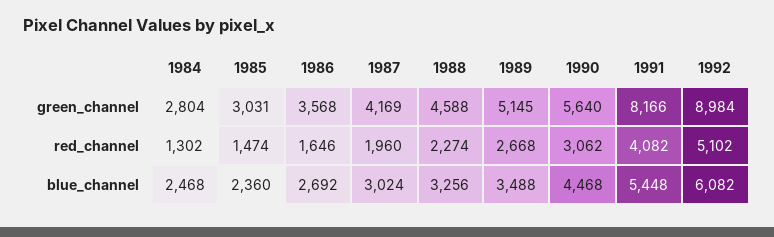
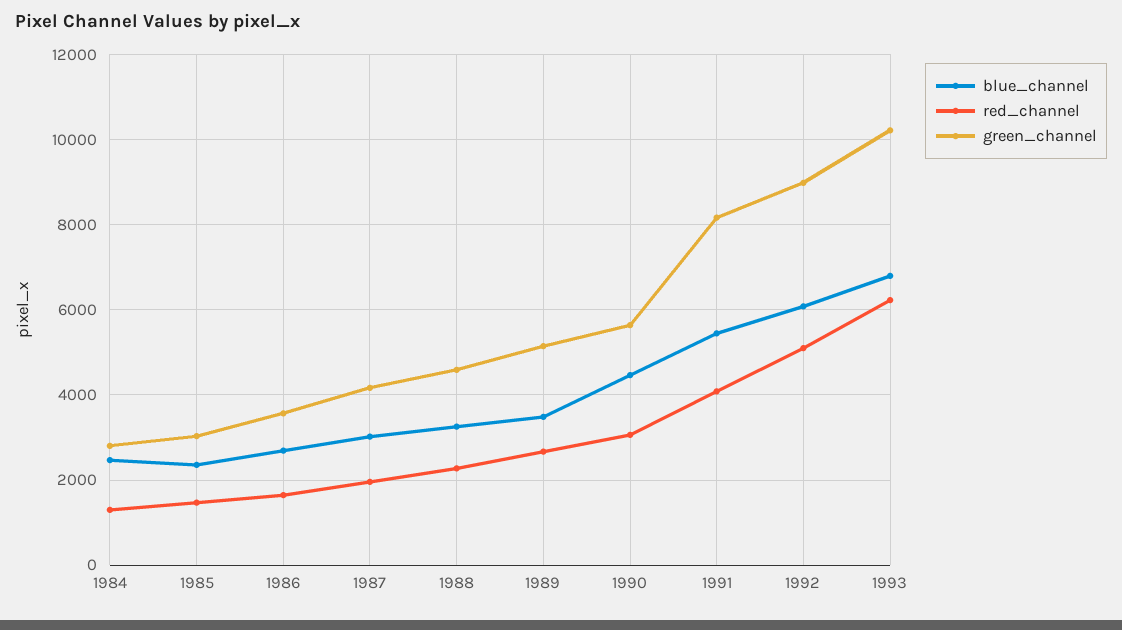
blue_channel, 1993: none -> 6800
red_channel, 1993: none -> 6200
green_channel, 1993: none -> 10200

